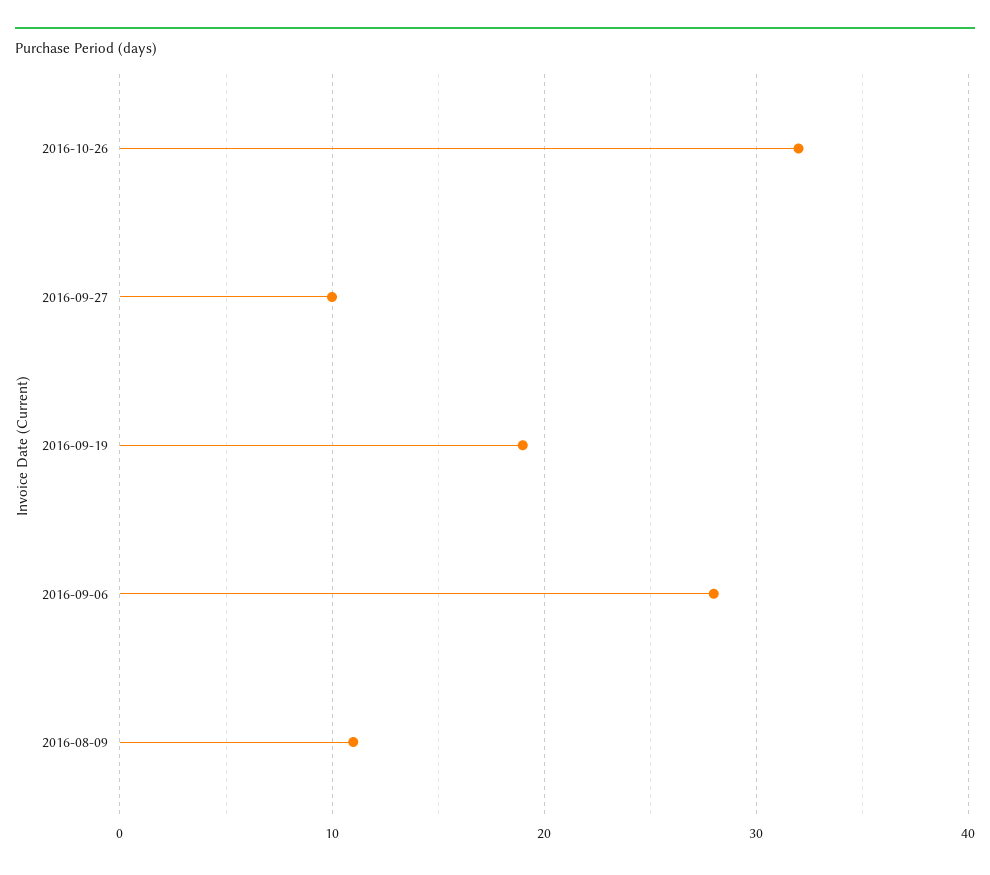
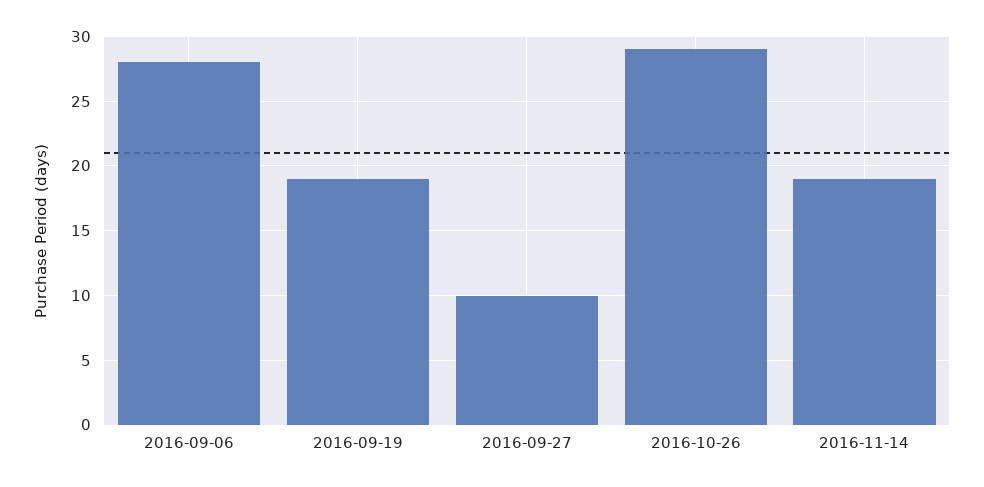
2016-10-26: 32 -> 29
2016-08-09: 11 -> none
2016-11-14: none -> 19

